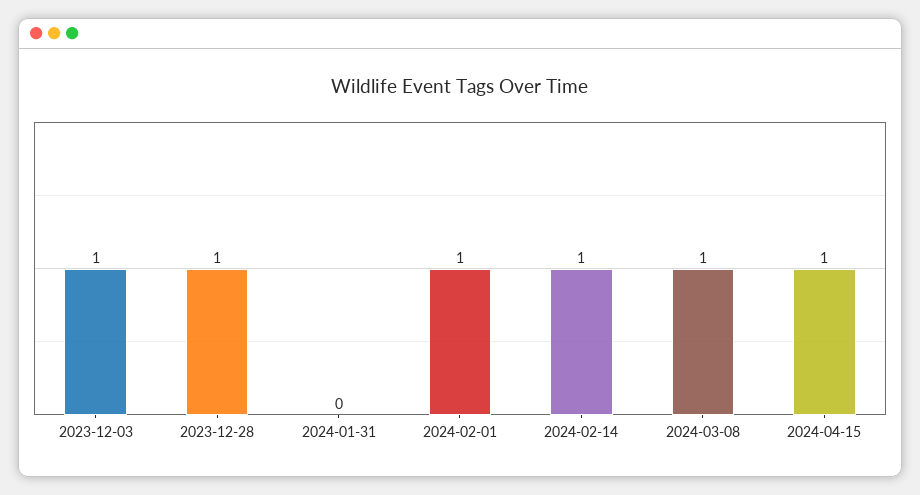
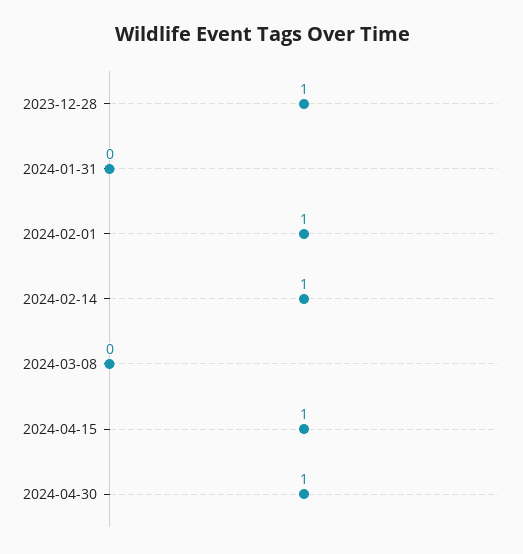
2023-12-03: 1 -> none
2024-03-08: 1 -> 0
2024-04-30: none -> 1

